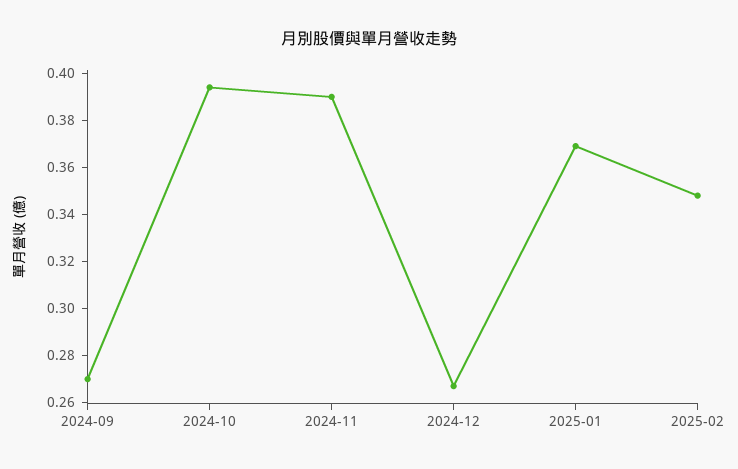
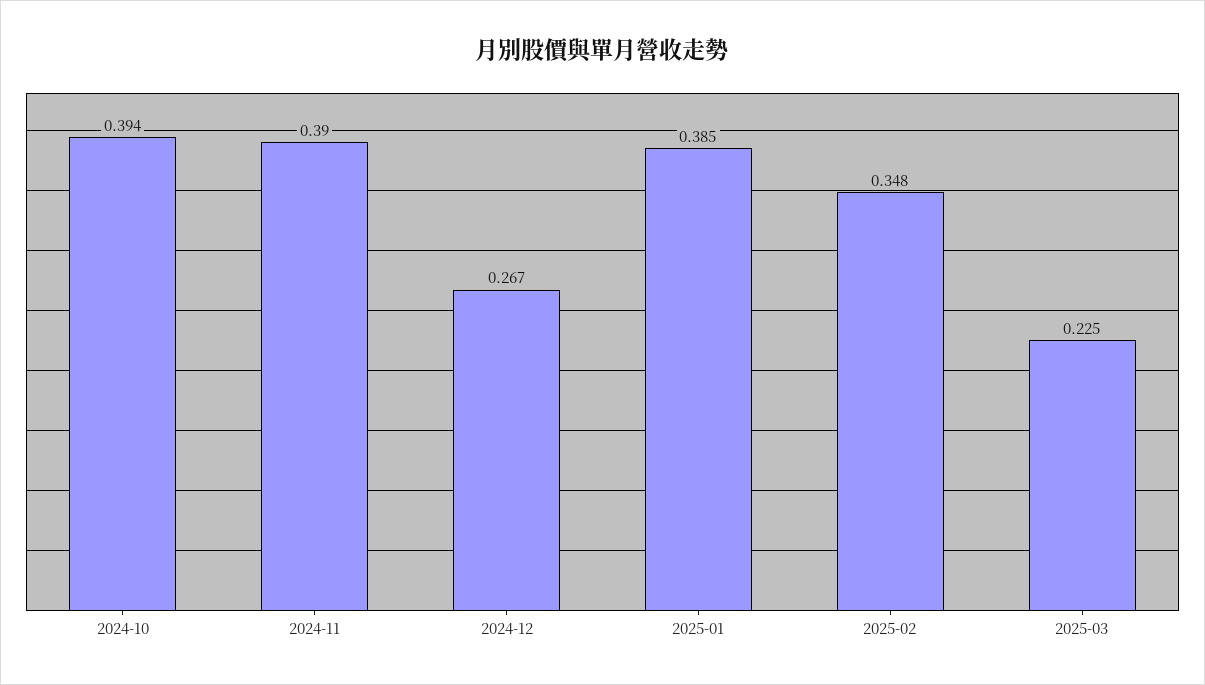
2024-09: 0.27 -> none
2025-01: 0.37 -> 0.385
2025-03: none -> 0.225

